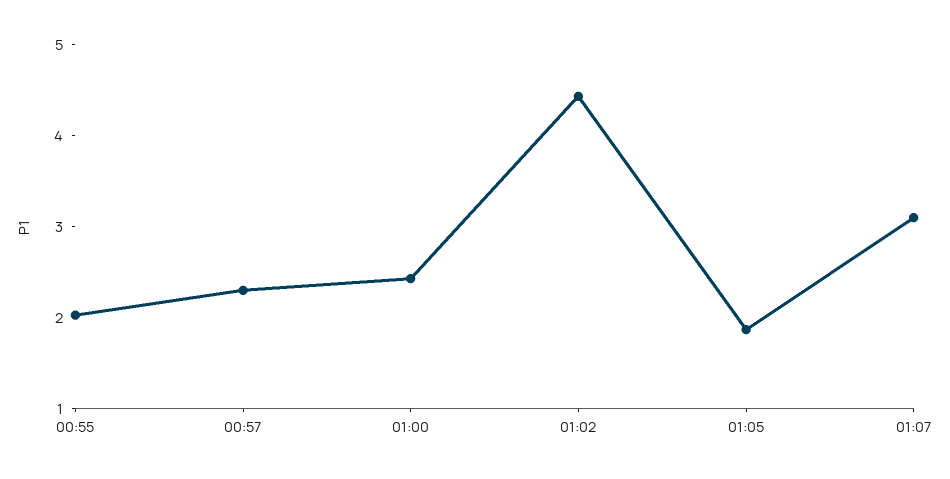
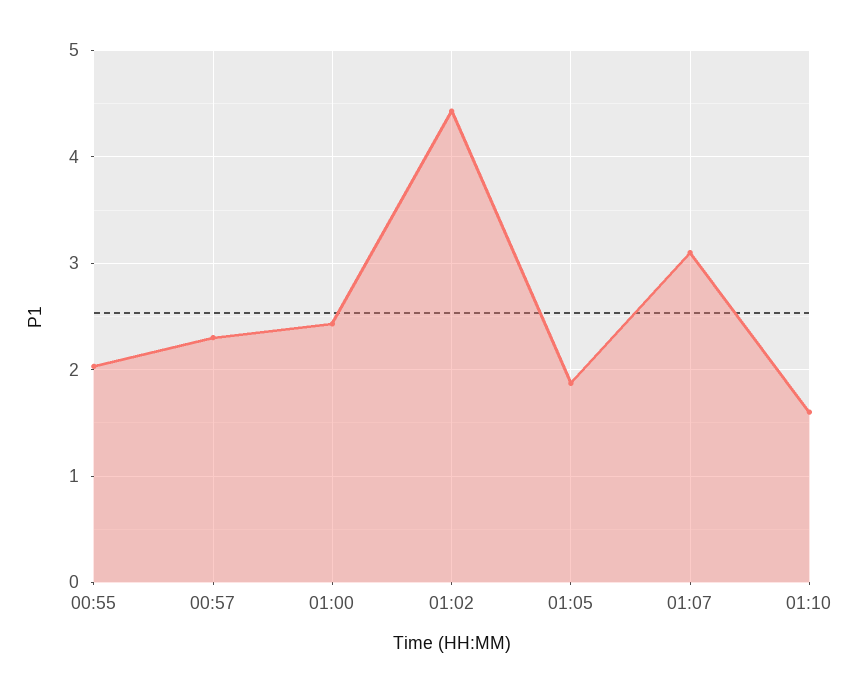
01:10: none -> 1.6

